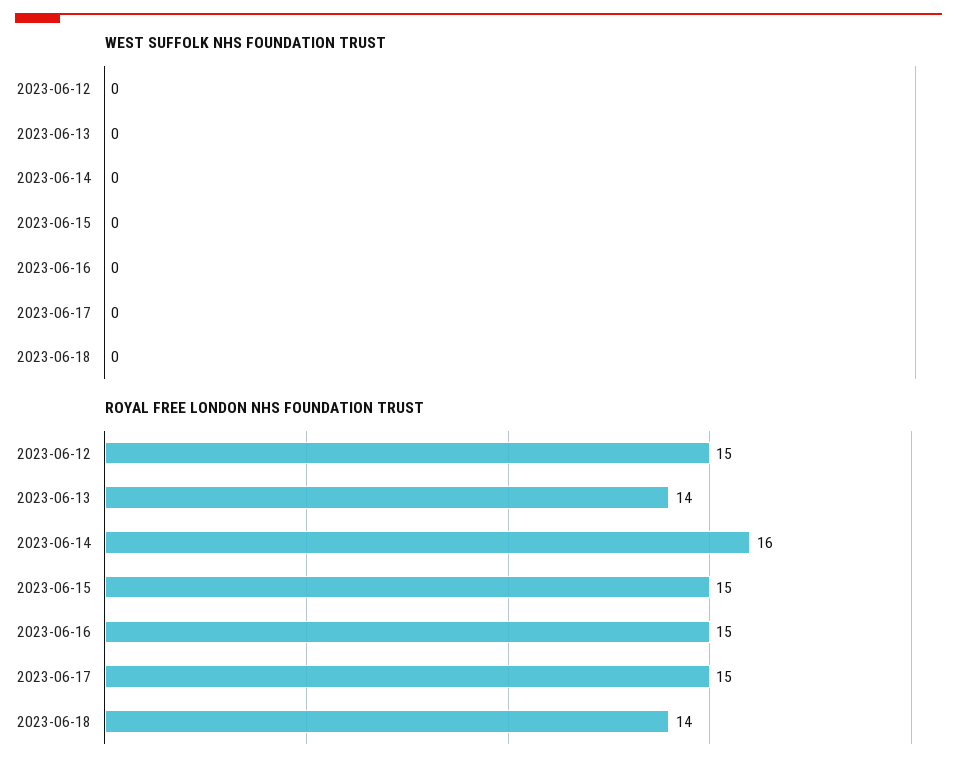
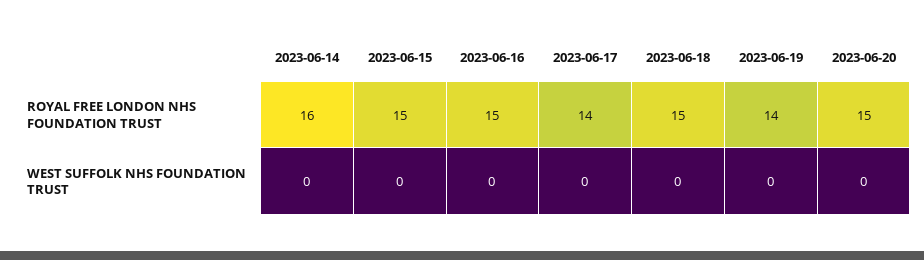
WEST SUFFOLK NHS FOUNDATION TRUST, 2023-06-12: 0 -> none
WEST SUFFOLK NHS FOUNDATION TRUST, 2023-06-13: 0 -> none
ROYAL FREE LONDON NHS FOUNDATION TRUST, 2023-06-12: 15 -> none
ROYAL FREE LONDON NHS FOUNDATION TRUST, 2023-06-13: 14 -> none
ROYAL FREE LONDON NHS FOUNDATION TRUST, 2023-06-17: 15 -> 14
ROYAL FREE LONDON NHS FOUNDATION TRUST, 2023-06-18: 14 -> 15
ROYAL FREE LONDON NHS FOUNDATION TRUST, 2023-06-19: none -> 14
ROYAL FREE LONDON NHS FOUNDATION TRUST, 2023-06-20: none -> 15
WEST SUFFOLK NHS FOUNDATION TRUST, 2023-06-19: none -> 0
WEST SUFFOLK NHS FOUNDATION TRUST, 2023-06-20: none -> 0

